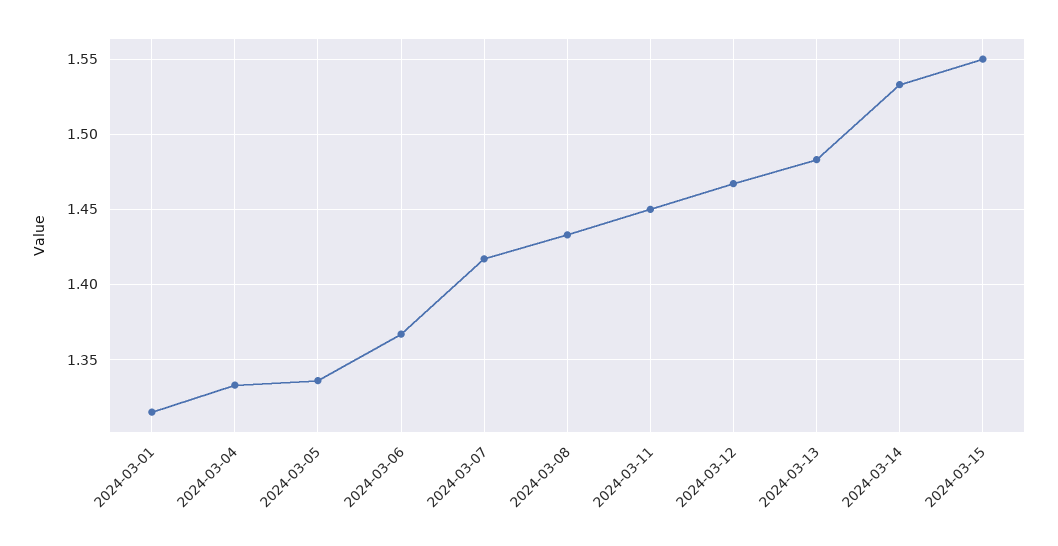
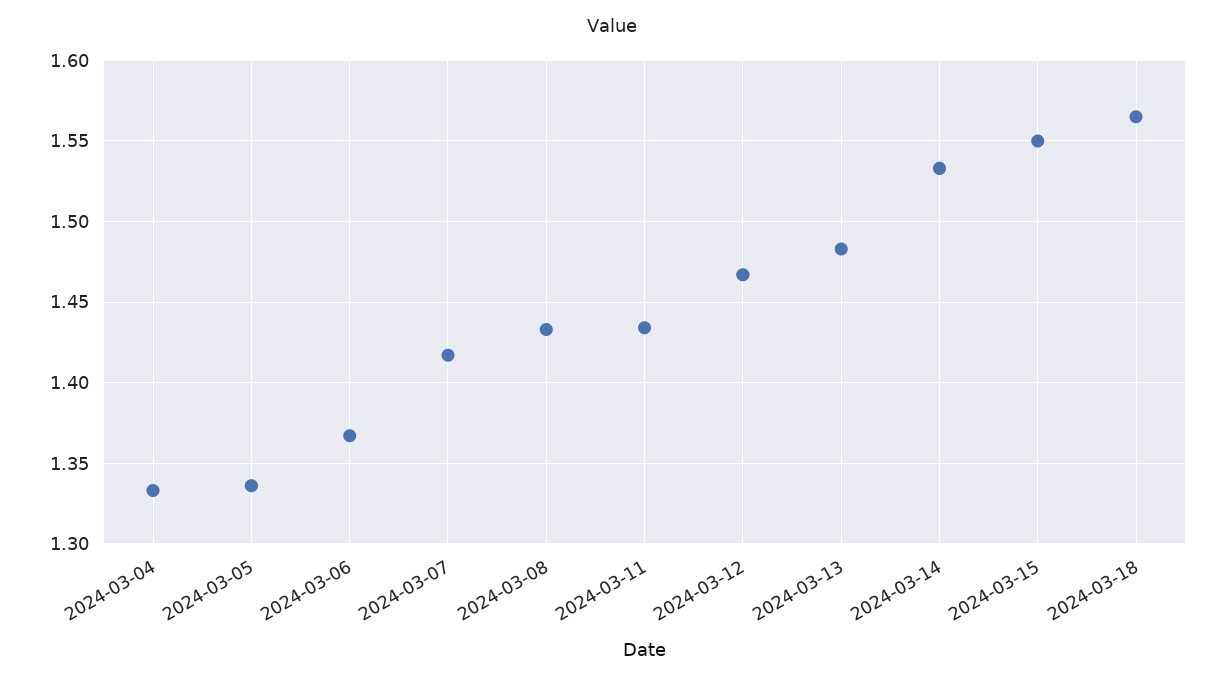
2024-03-01: 1.315 -> none
2024-03-11: 1.45 -> 1.435
2024-03-18: none -> 1.565

